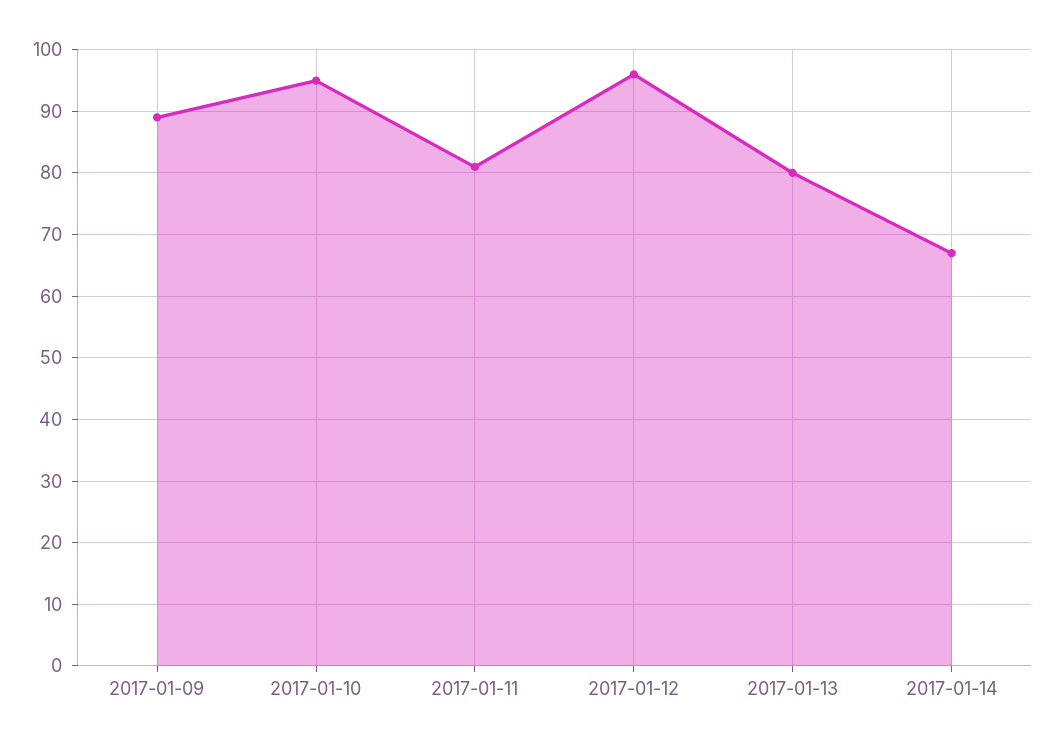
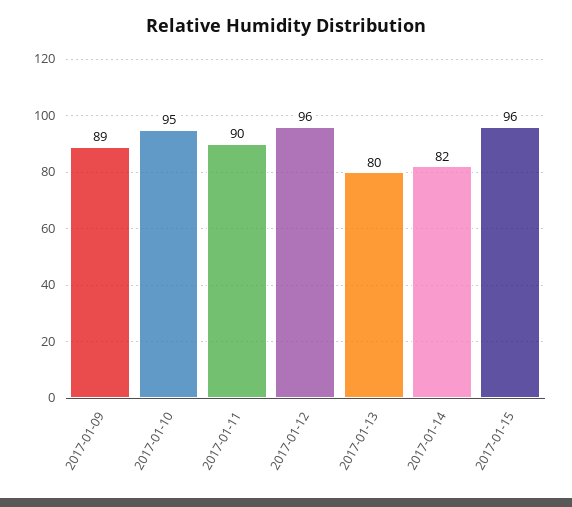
2017-01-11: 81 -> 90
2017-01-14: 67 -> 82
2017-01-15: none -> 96

